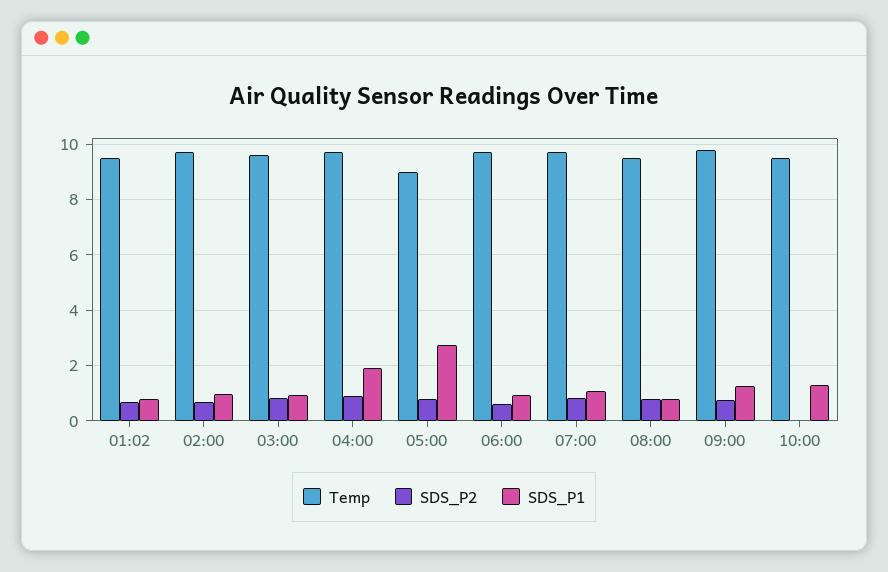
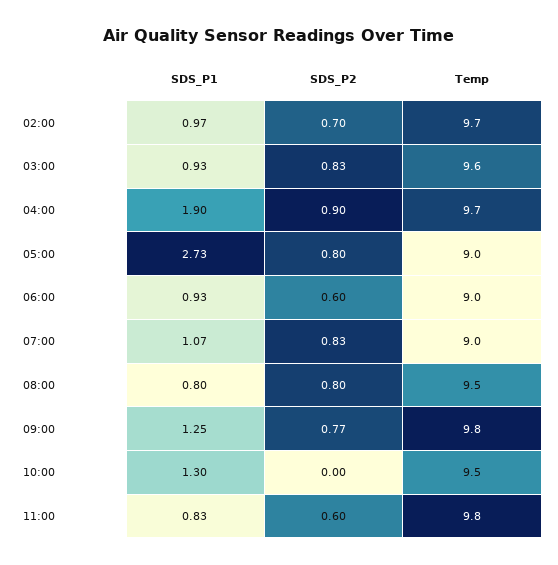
Temp, 01:02: 9.5 -> none
SDS_P2, 01:02: 0.75 -> none
SDS_P1, 01:02: 0.75 -> none
Temp, 06:00: 9.75 -> 9
Temp, 07:00: 9.75 -> 9
SDS_P1, 11:00: none -> 0.83
SDS_P2, 11:00: none -> 0.6
Temp, 11:00: none -> 9.8

